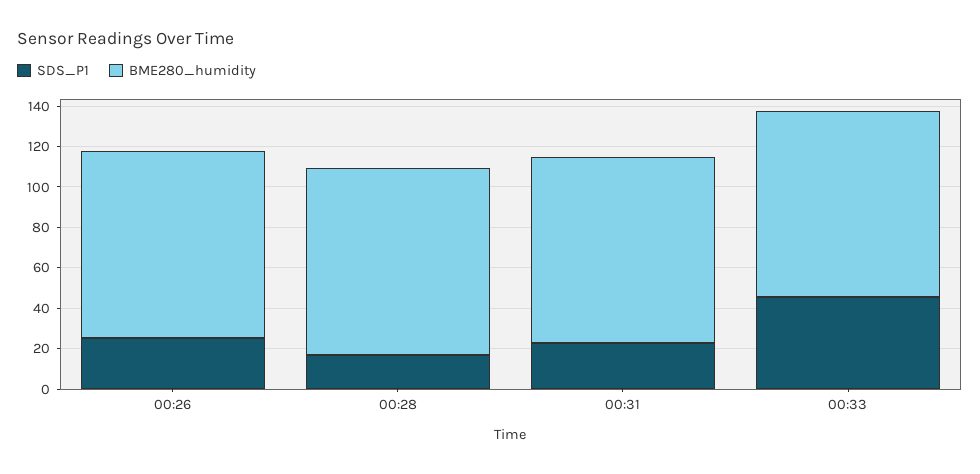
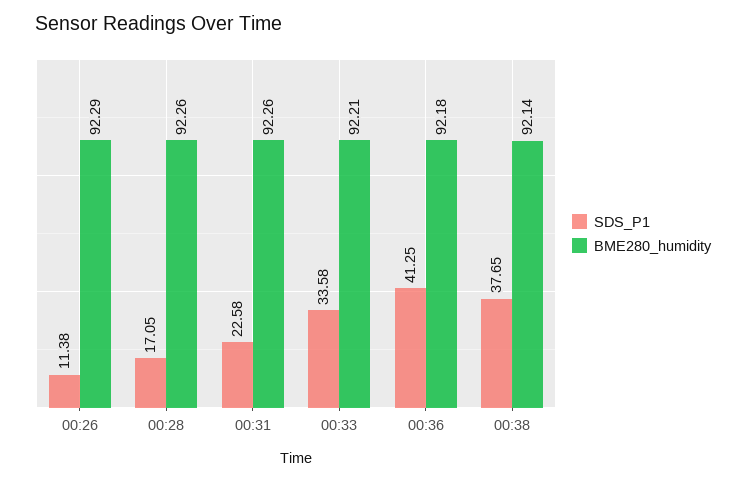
SDS_P1, 00:26: 25 -> 11.38
SDS_P1, 00:33: 45 -> 33.58
SDS_P1, 00:36: none -> 41.25
BME280_humidity, 00:36: none -> 92.18
SDS_P1, 00:38: none -> 37.65
BME280_humidity, 00:38: none -> 92.14

